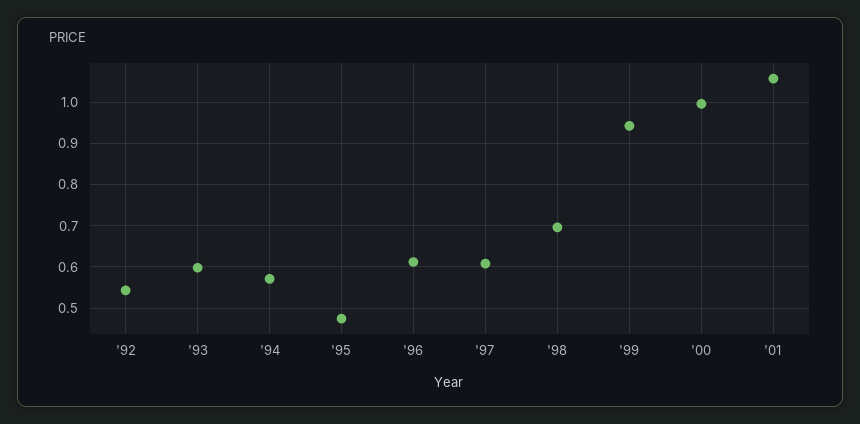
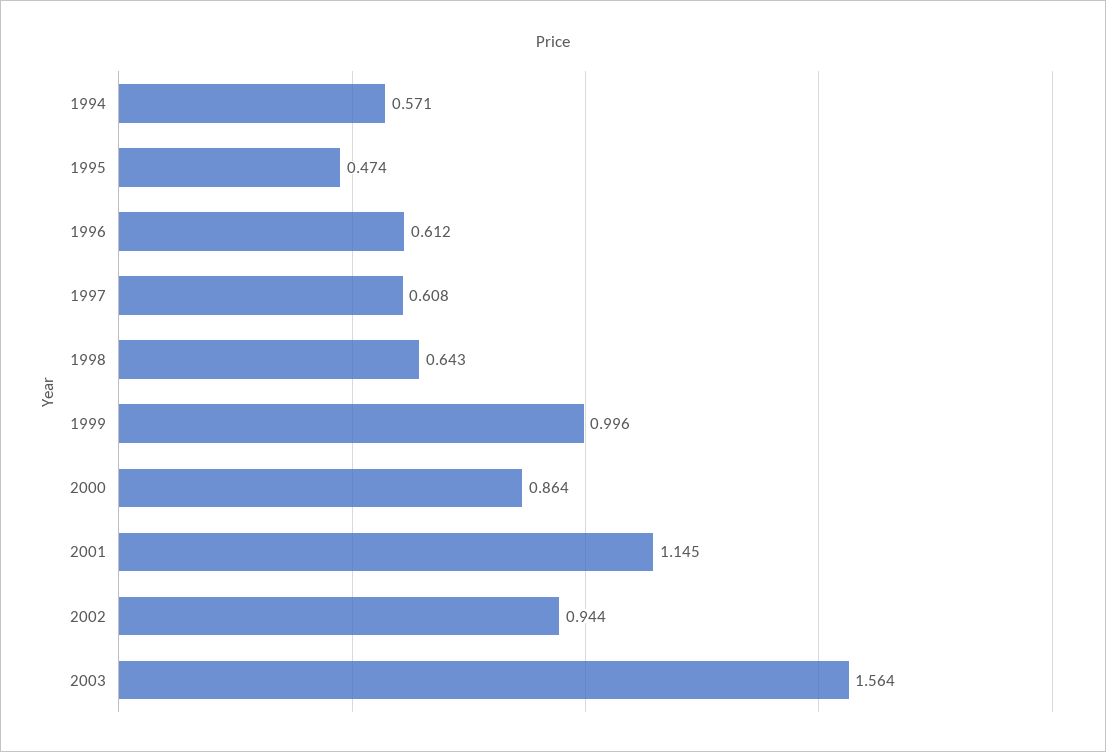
'92: 0.54 -> none
'93: 0.6 -> none
'98: 0.7 -> 0.643
'99: 0.94 -> 0.996
'00: 1 -> 0.864
'01: 1.06 -> 1.145
2002: none -> 0.944
2003: none -> 1.564

